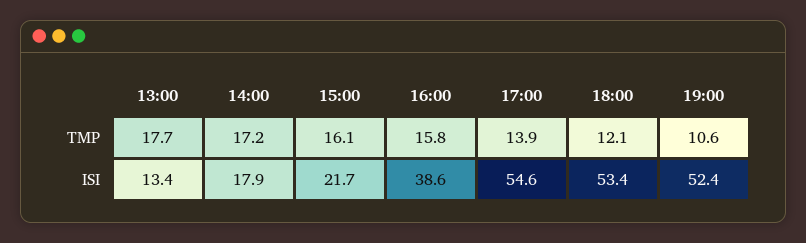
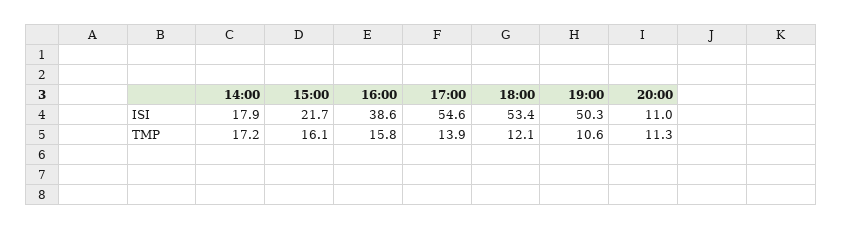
13:00, TMP: 17.7 -> none
13:00, ISI: 13.4 -> none
19:00, ISI: 52.4 -> 50.3
20:00, ISI: none -> 11
20:00, TMP: none -> 11.3

